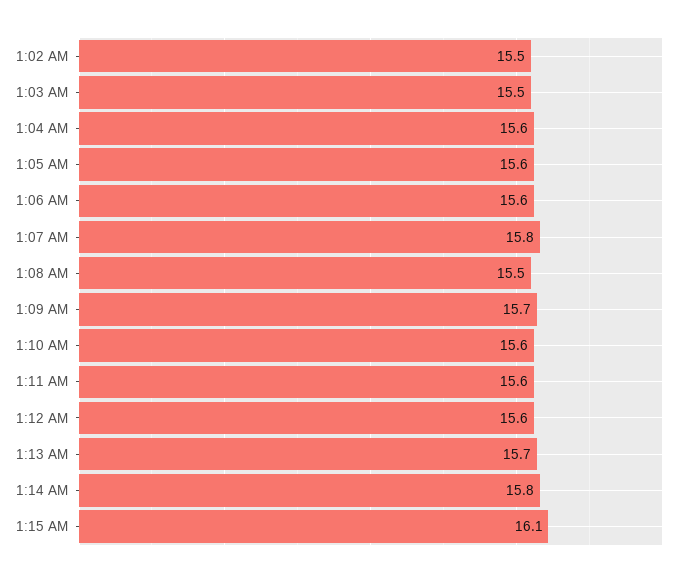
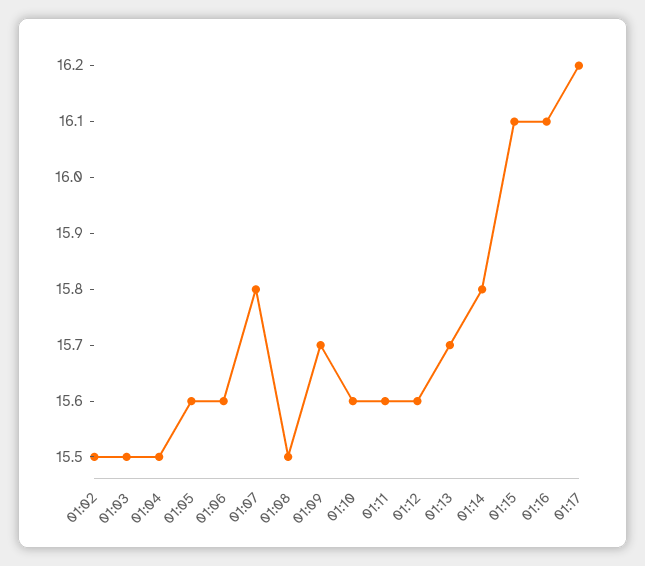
1:04 AM: 15.6 -> 15.5
01:16: none -> 16.1
01:17: none -> 16.2

